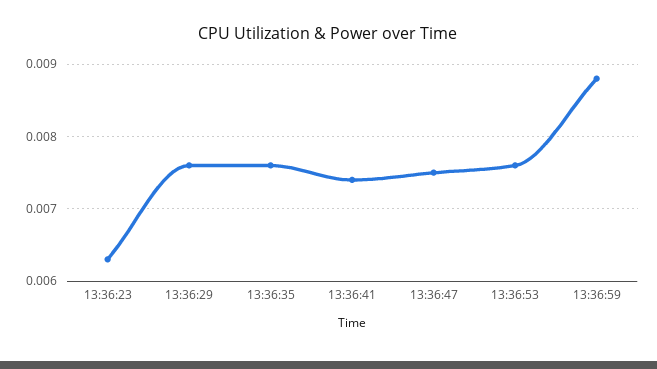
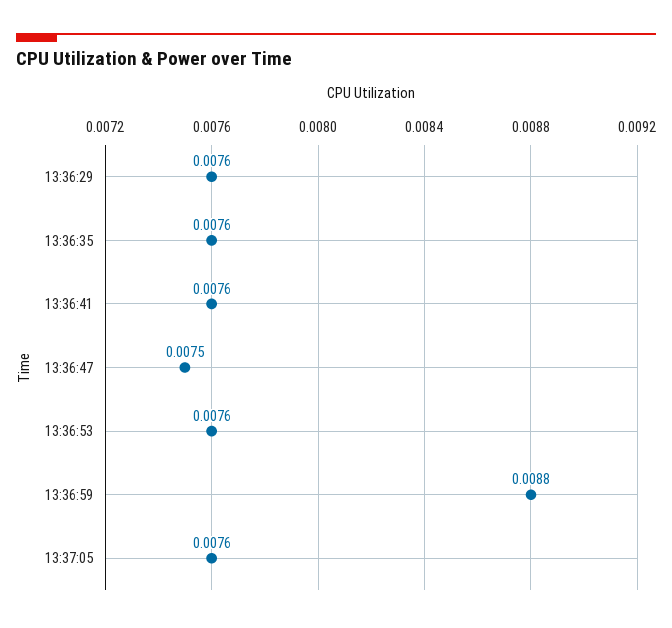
13:36:23: 0.0063 -> none
13:36:41: 0.0074 -> 0.0076
13:37:05: none -> 0.0076

